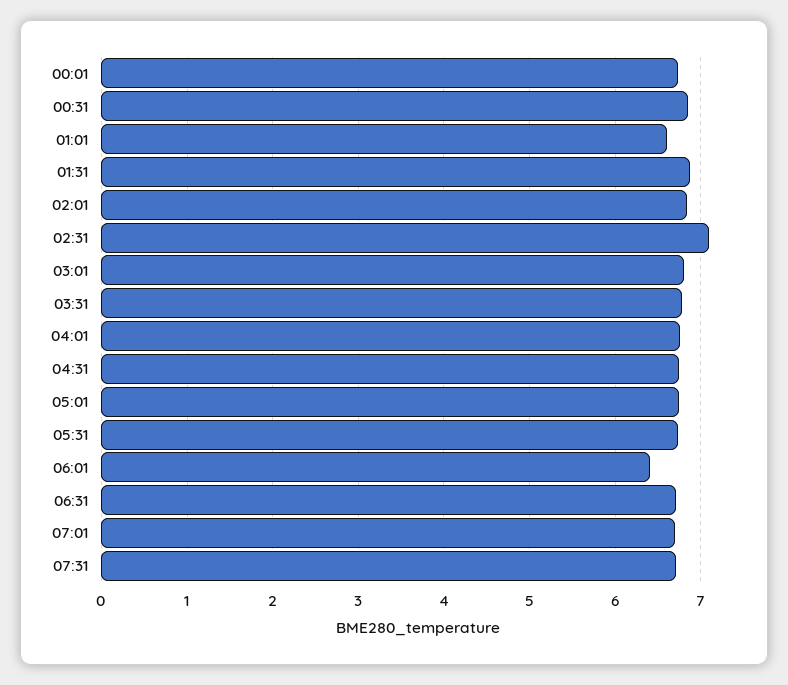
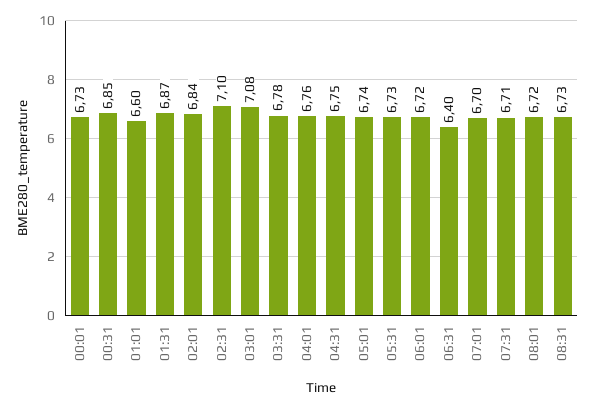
03:01: 6.8 -> 7.08
06:01: 6.4 -> 6.72
06:31: 6.7 -> 6.4
08:01: none -> 6.72
08:31: none -> 6.73

